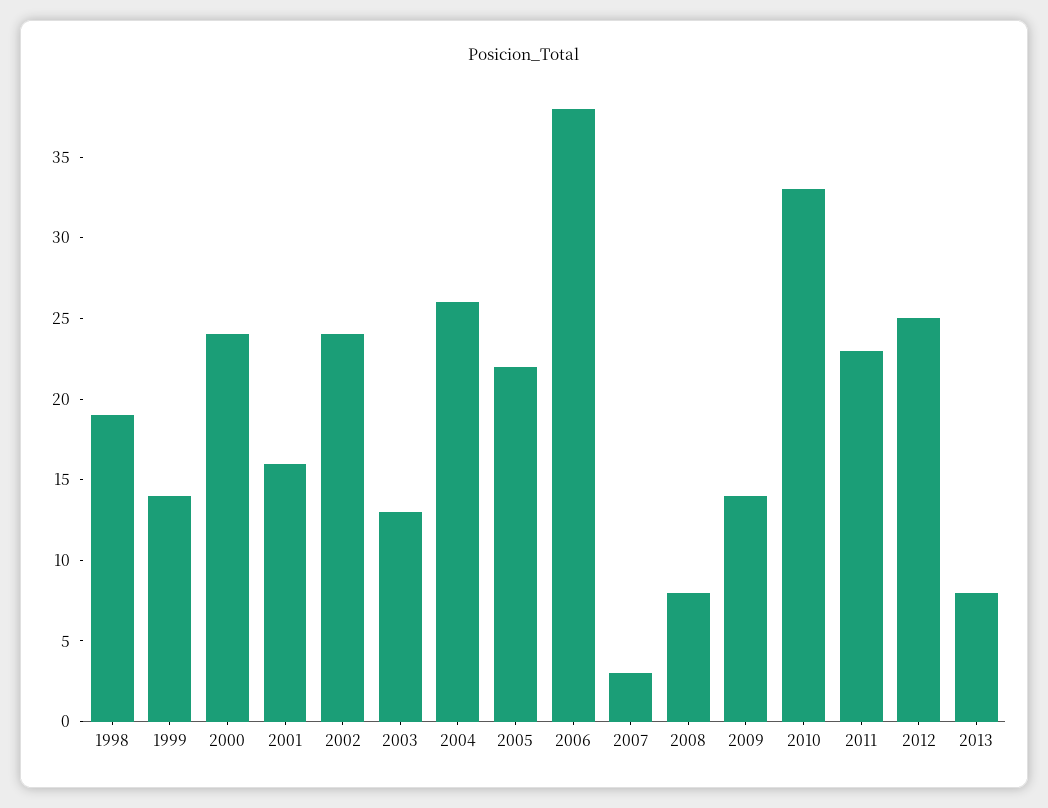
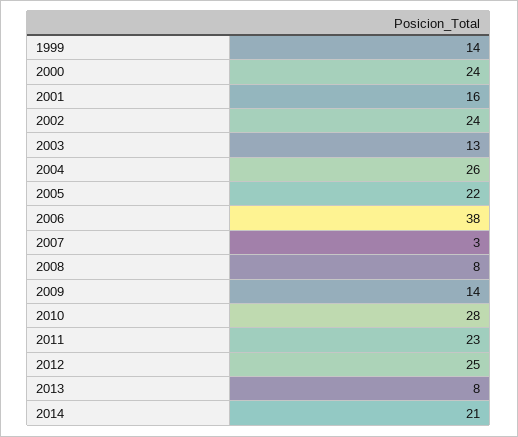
1998: 19 -> none
2010: 33 -> 28
2014: none -> 21

